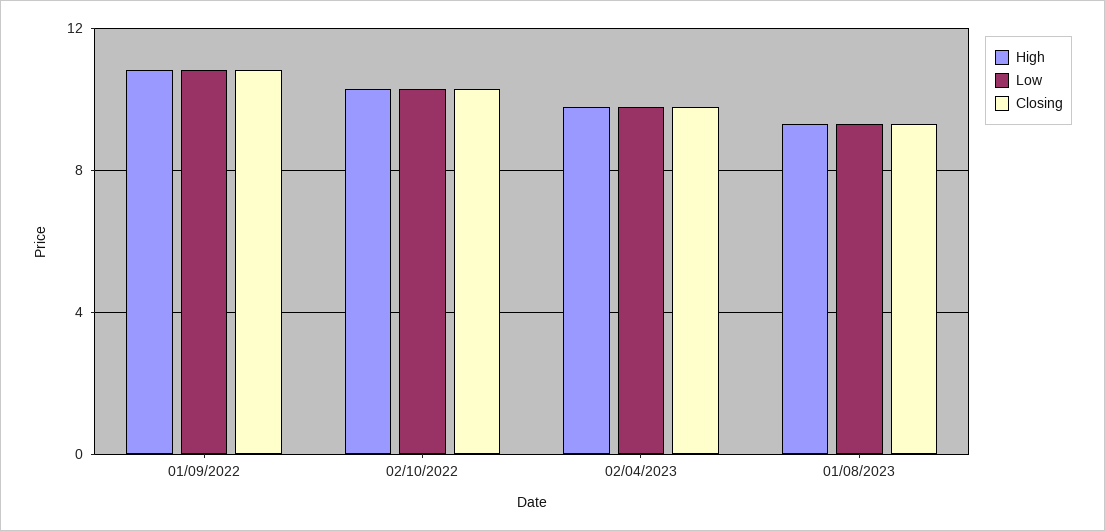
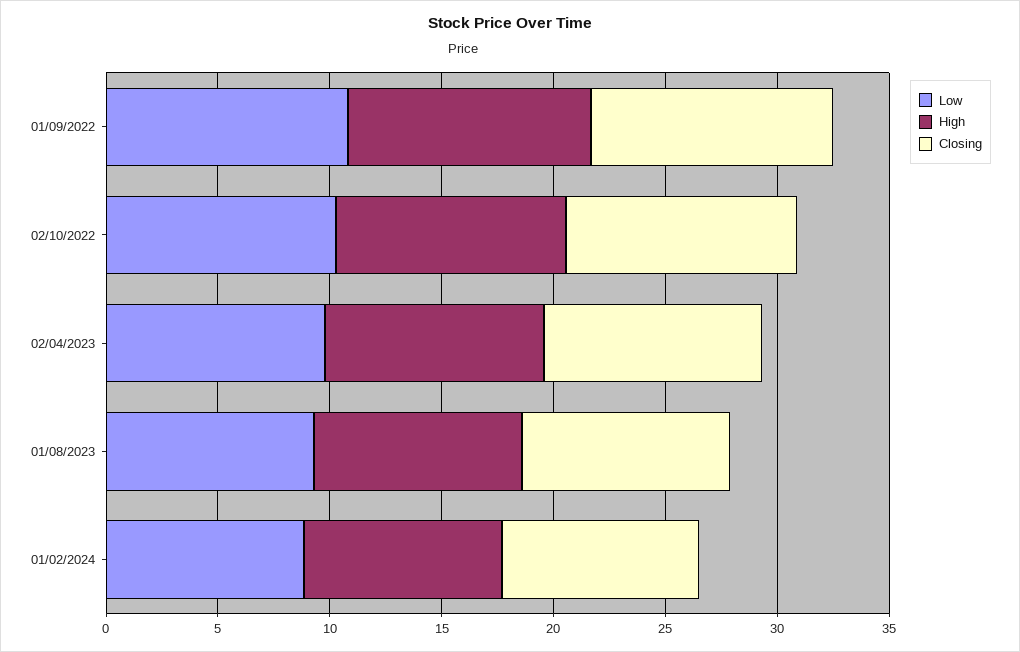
Low, 01/02/2024: none -> 9
High, 01/02/2024: none -> 9
Closing, 01/02/2024: none -> 9

